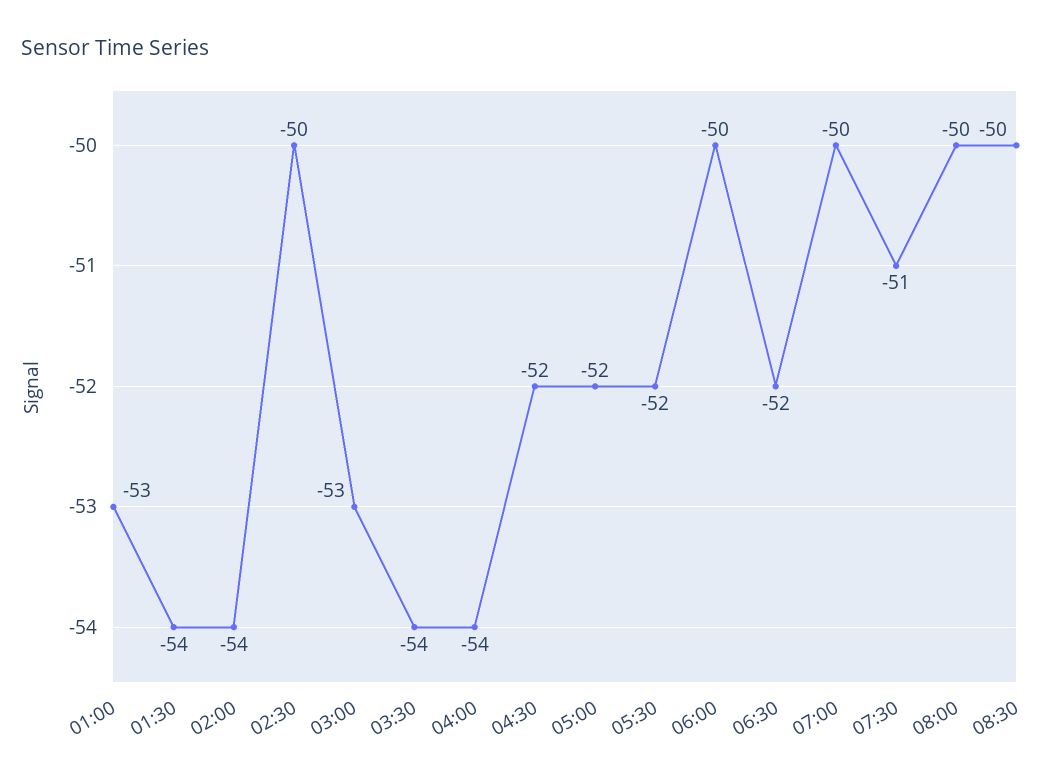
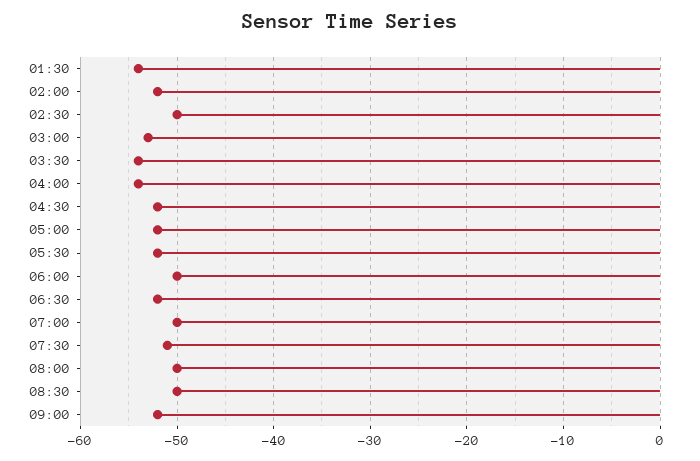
01:00: -53 -> none
02:00: -54 -> -52
09:00: none -> -52

